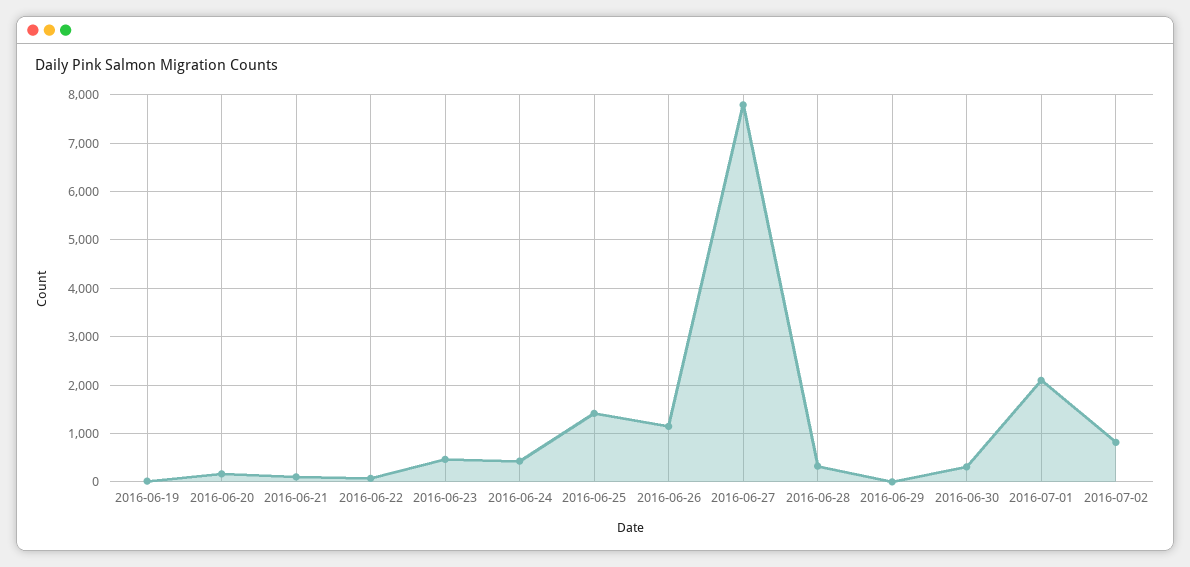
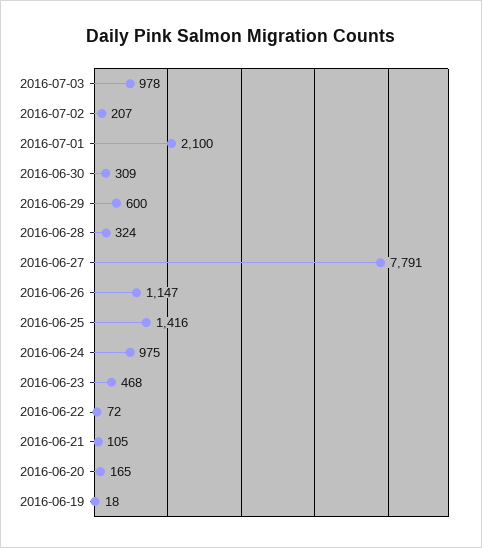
2016-06-24: 400 -> 975
2016-06-29: 0 -> 600
2016-07-02: 800 -> 207
2016-07-03: none -> 978

